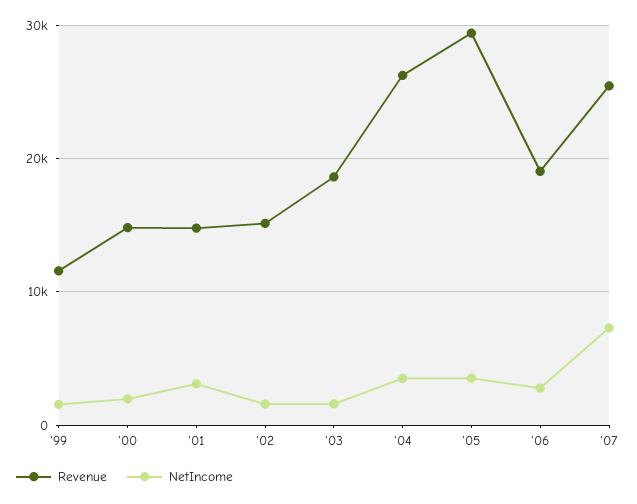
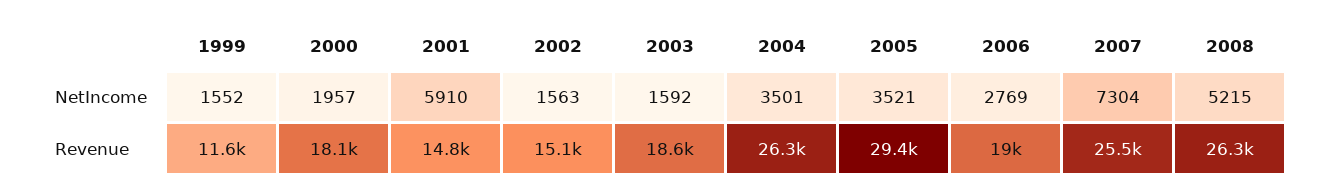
Revenue, '00: 15000 -> 18100
NetIncome, '01: 3000 -> 5910
NetIncome, 2008: none -> 5215
Revenue, 2008: none -> 26300

